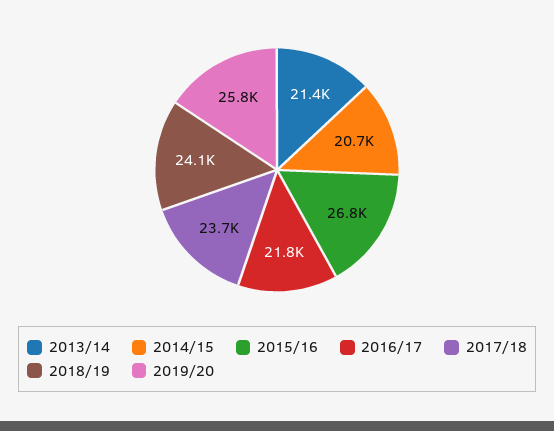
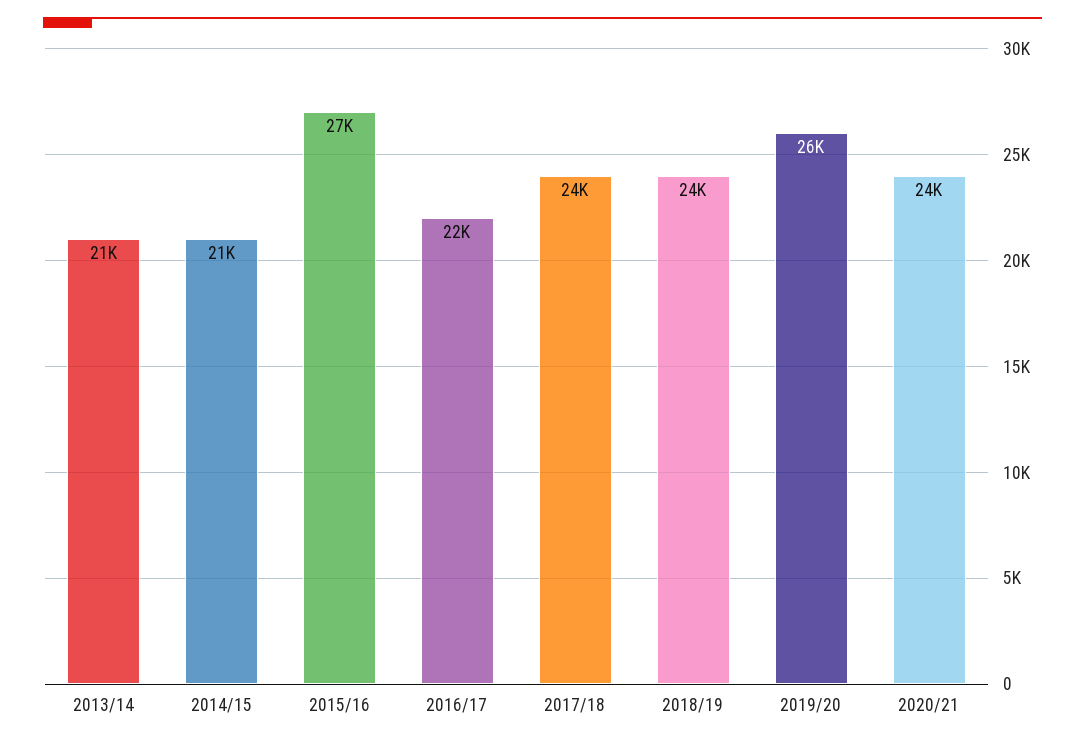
2020/21: none -> 24000

